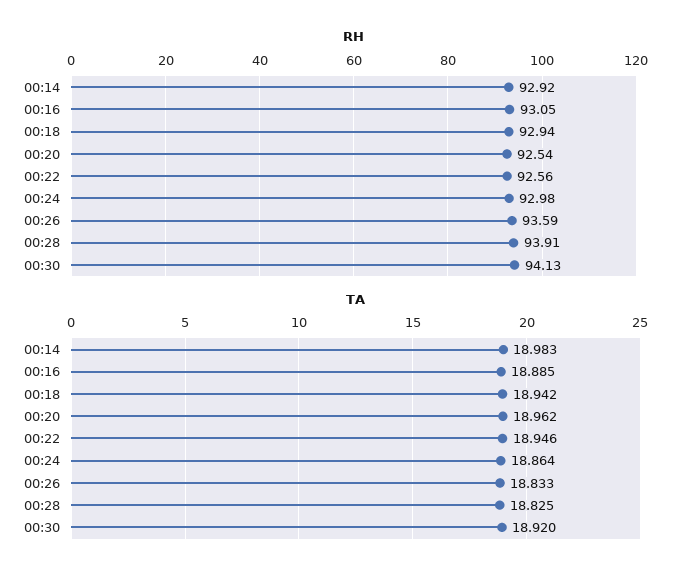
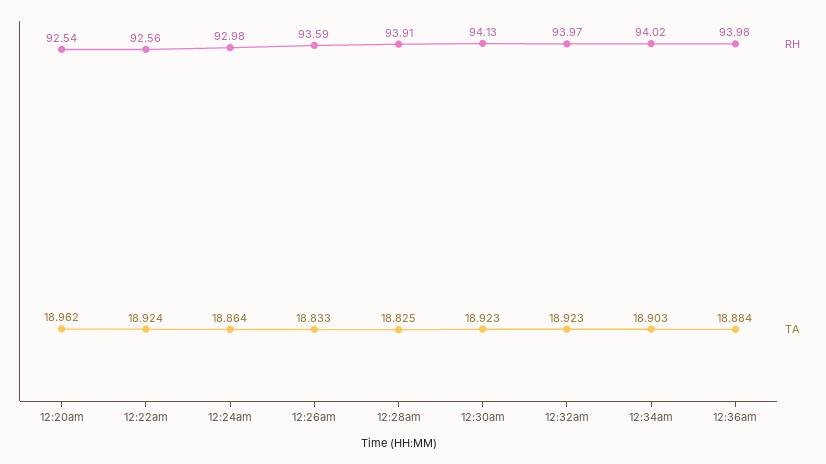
RH, 00:14: 92.92 -> none
RH, 00:16: 93.05 -> none
RH, 00:18: 92.94 -> none
TA, 00:14: 18.983 -> none
TA, 00:16: 18.885 -> none
TA, 00:18: 18.942 -> none
TA, 00:22: 18.946 -> 18.924
TA, 00:30: 18.92 -> 18.923
RH, 12:32am: none -> 93.97
TA, 12:32am: none -> 18.923
RH, 12:34am: none -> 94.02
TA, 12:34am: none -> 18.903
RH, 12:36am: none -> 93.98
TA, 12:36am: none -> 18.884

